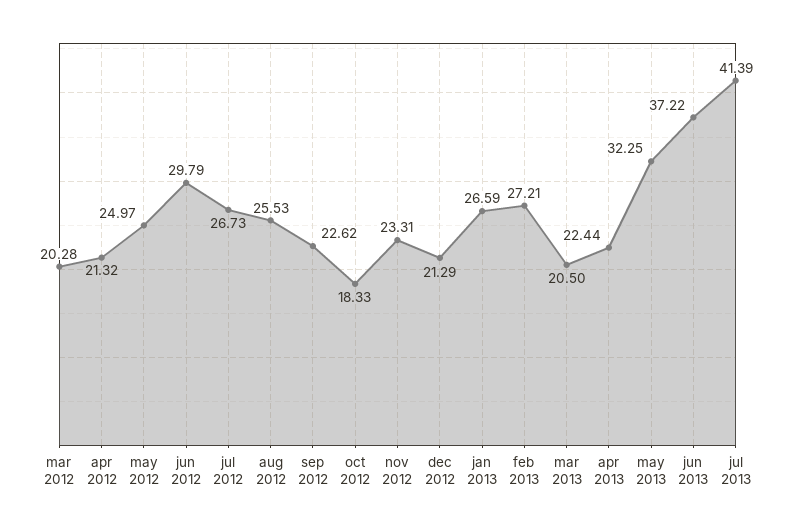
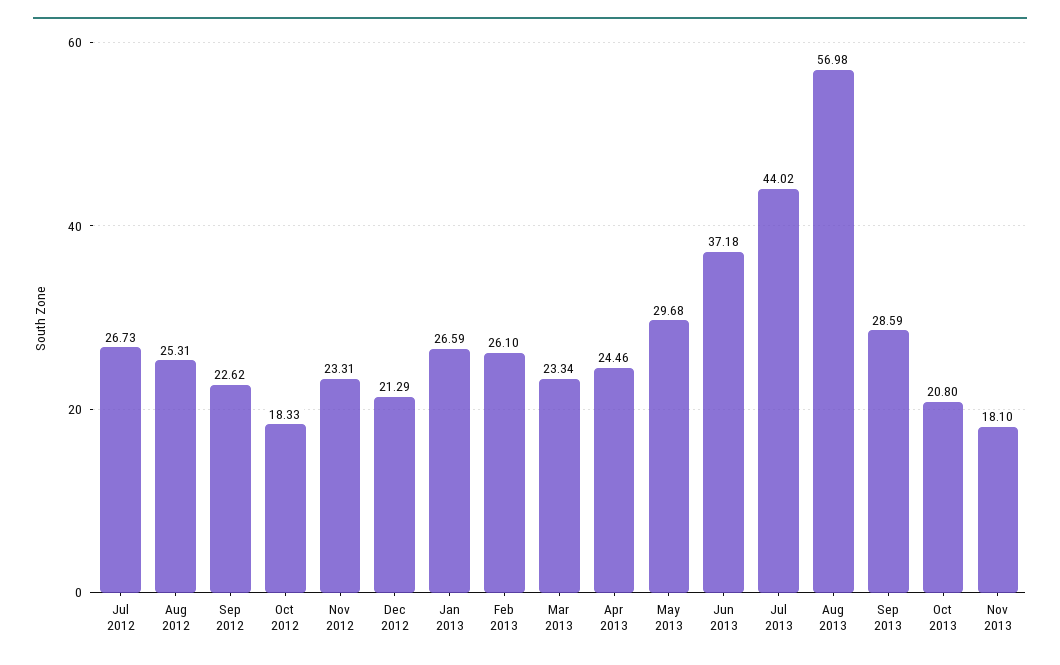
mar 2012: 20.28 -> none
apr 2012: 21.32 -> none
may 2012: 24.97 -> none
jun 2012: 29.79 -> none
aug 2012: 25.53 -> 25.31
feb 2013: 27.21 -> 26.1
mar 2013: 20.5 -> 23.34
apr 2013: 22.44 -> 24.46
may 2013: 32.25 -> 29.68
jun 2013: 37.22 -> 37.18
jul 2013: 41.39 -> 44.02
Aug 2013: none -> 56.98
Sep 2013: none -> 28.59
Oct 2013: none -> 20.8
Nov 2013: none -> 18.1

